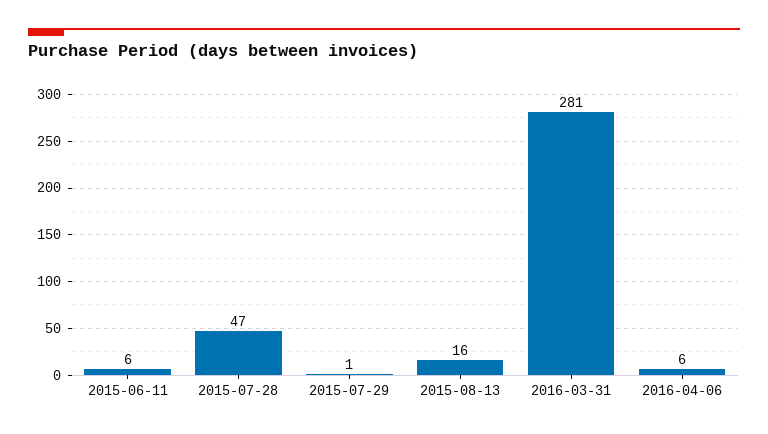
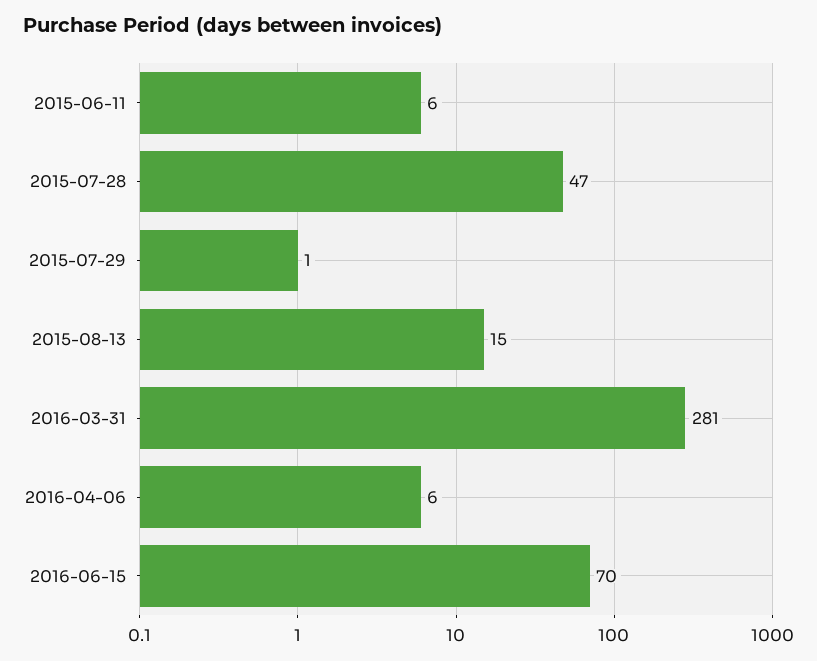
2015-08-13: 16 -> 15
2016-06-15: none -> 70

